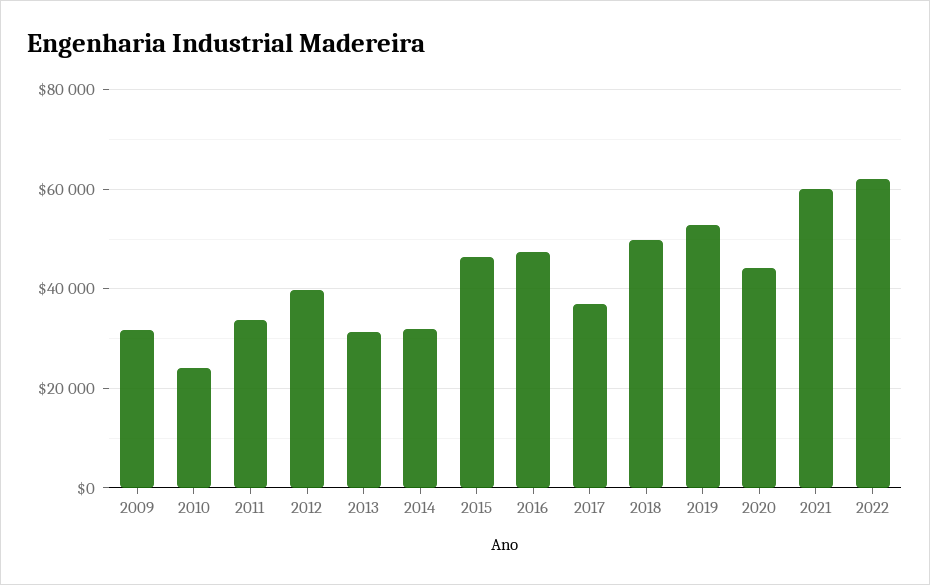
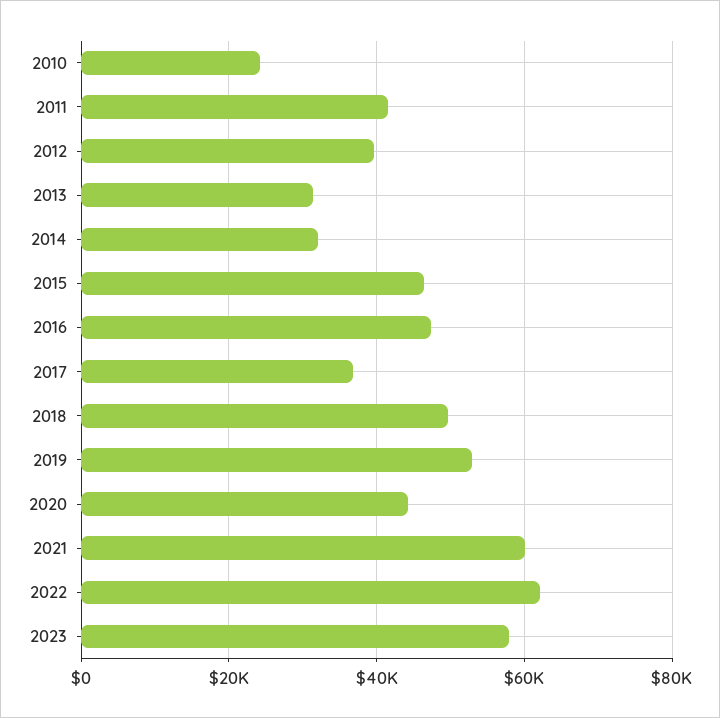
2009: 32000 -> none
2011: 34000 -> 42000
2023: none -> 58000

